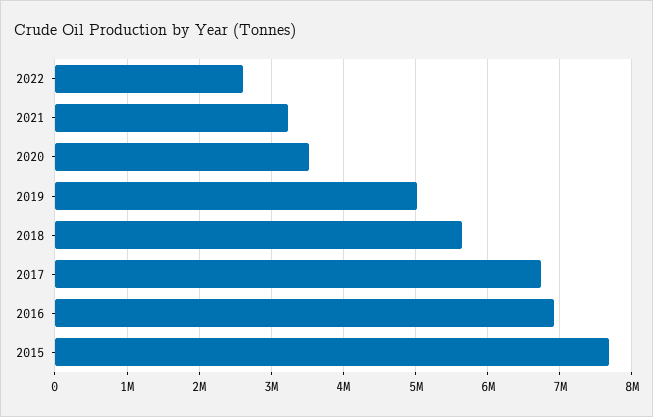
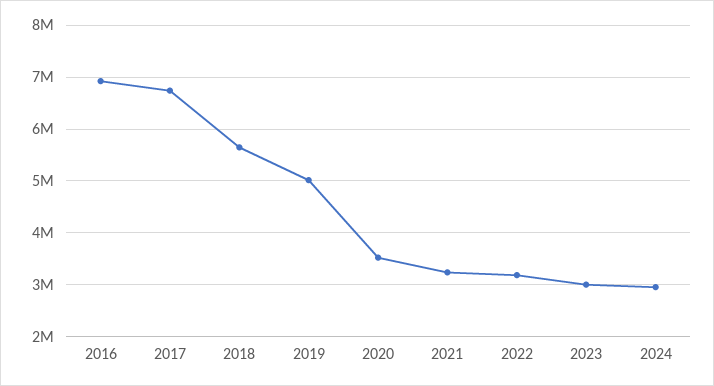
2022: 2600000 -> 3200000
2015: 7700000 -> none
2023: none -> 3000000
2024: none -> 3000000

